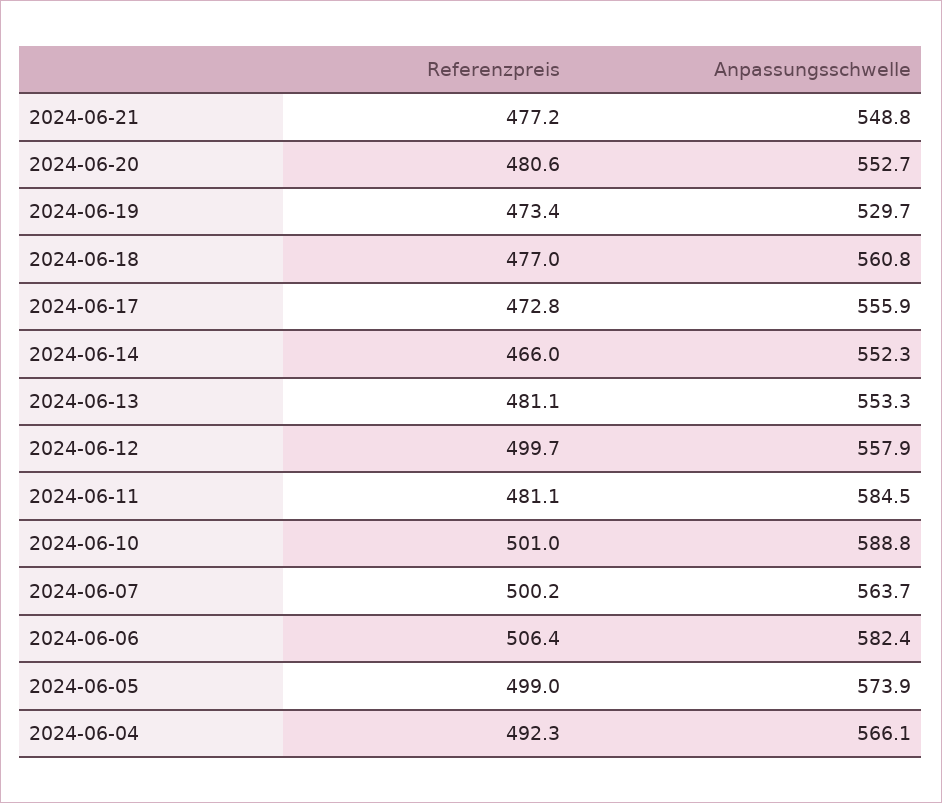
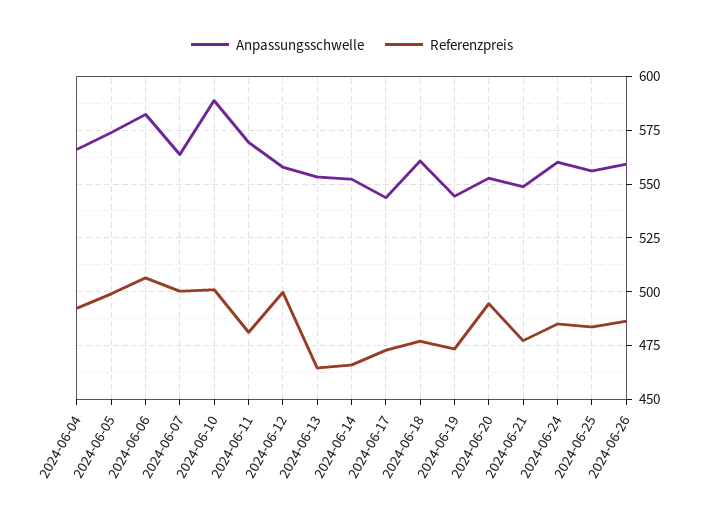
Referenzpreis, 2024-06-20: 480.6 -> 495
Anpassungsschwelle, 2024-06-19: 529.7 -> 545
Anpassungsschwelle, 2024-06-17: 555.9 -> 545
Referenzpreis, 2024-06-13: 481.1 -> 465
Anpassungsschwelle, 2024-06-11: 584.5 -> 570
Anpassungsschwelle, 2024-06-24: none -> 560
Referenzpreis, 2024-06-24: none -> 485
Anpassungsschwelle, 2024-06-25: none -> 555
Referenzpreis, 2024-06-25: none -> 485
Anpassungsschwelle, 2024-06-26: none -> 560
Referenzpreis, 2024-06-26: none -> 485

